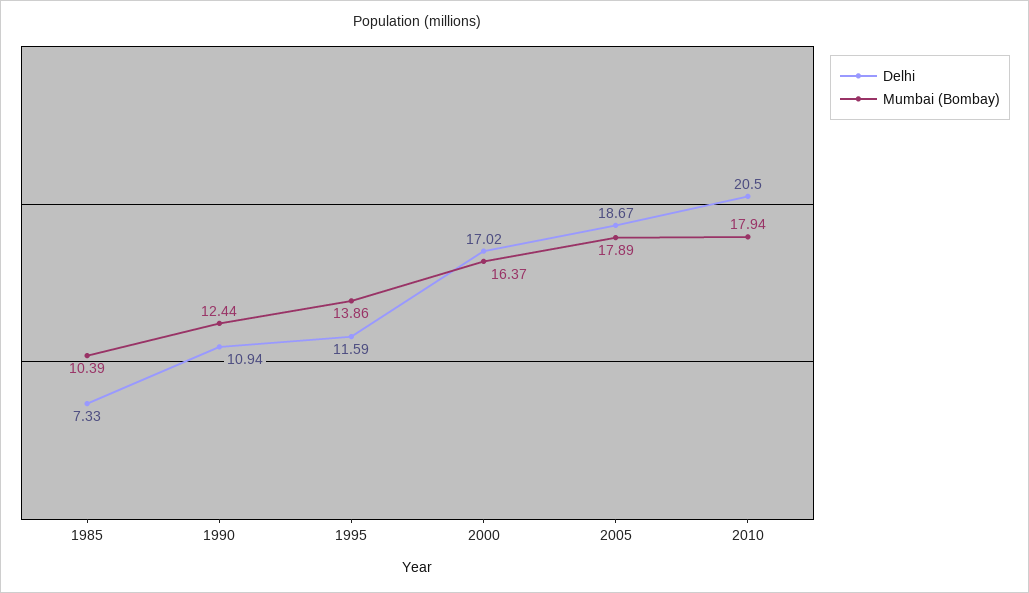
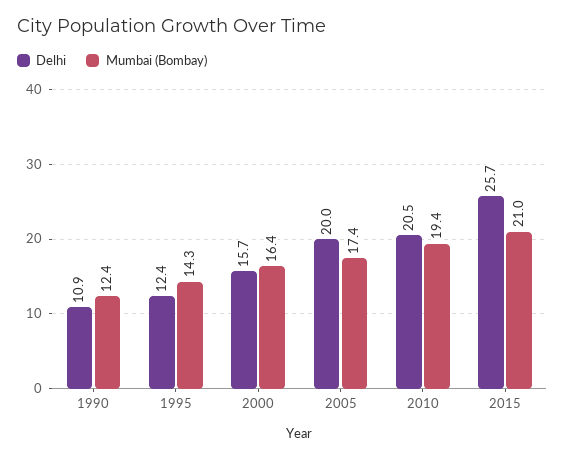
Delhi, 1985: 7.33 -> none
Mumbai (Bombay), 1985: 10.39 -> none
Delhi, 1995: 11.59 -> 12.4
Mumbai (Bombay), 1995: 13.86 -> 14.3
Delhi, 2000: 17.02 -> 15.7
Delhi, 2005: 18.67 -> 20
Mumbai (Bombay), 2005: 17.89 -> 17.4
Mumbai (Bombay), 2010: 17.94 -> 19.4
Delhi, 2015: none -> 25.7
Mumbai (Bombay), 2015: none -> 21

